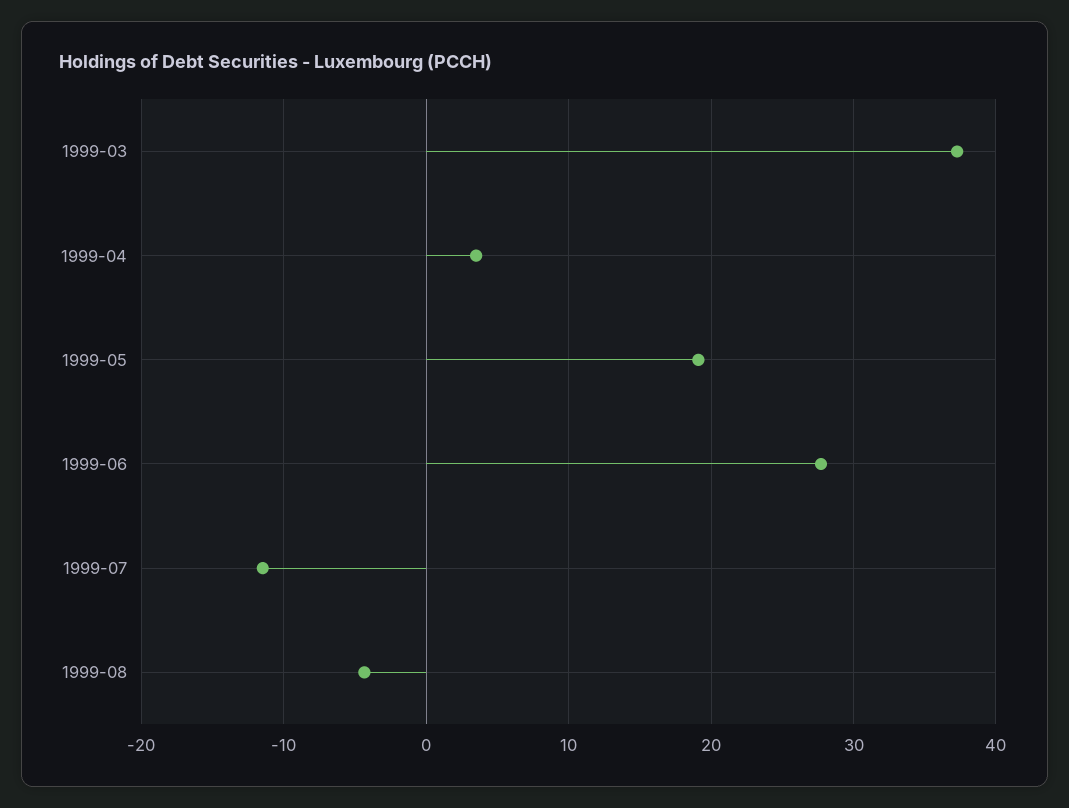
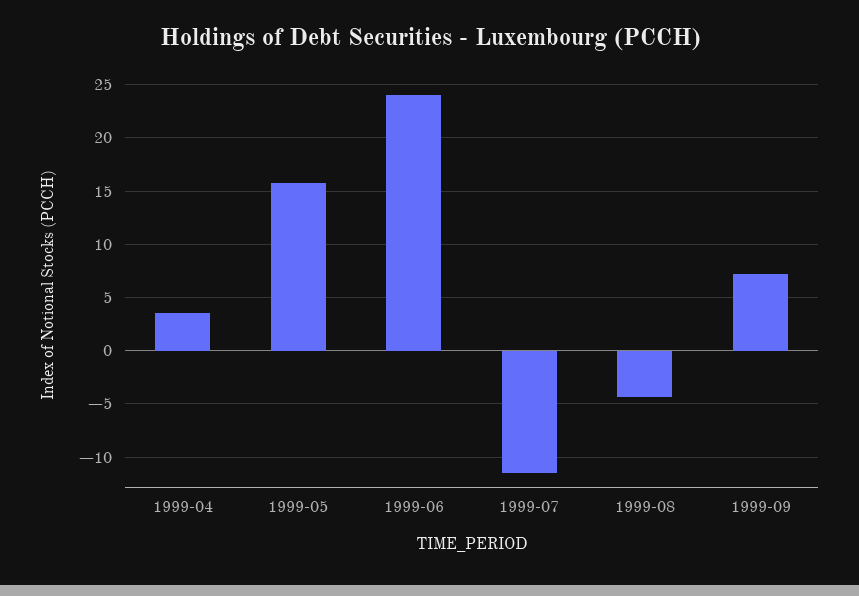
1999-03: 37 -> none
1999-05: 19 -> 16
1999-06: 28 -> 24
1999-09: none -> 7

